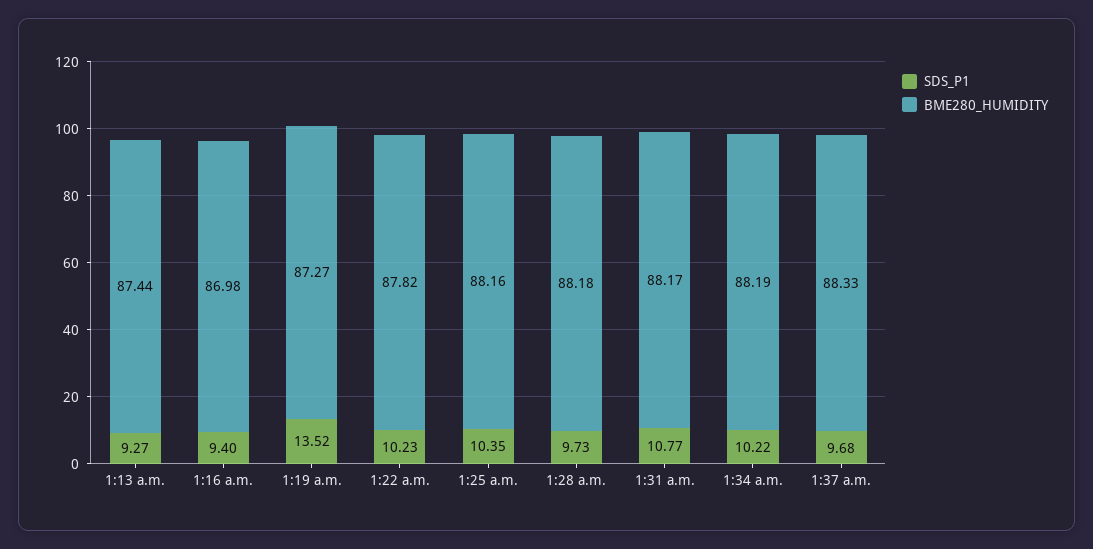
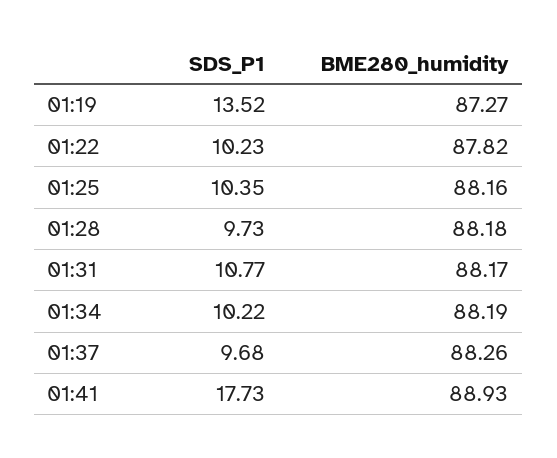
SDS_P1, 1:13 a.m.: 9.27 -> none
BME280_HUMIDITY, 1:13 a.m.: 87.44 -> none
SDS_P1, 1:16 a.m.: 9.4 -> none
BME280_HUMIDITY, 1:16 a.m.: 86.98 -> none
BME280_HUMIDITY, 1:37 a.m.: 88.33 -> 88.26
SDS_P1, 01:41: none -> 17.73
BME280_HUMIDITY, 01:41: none -> 88.93

